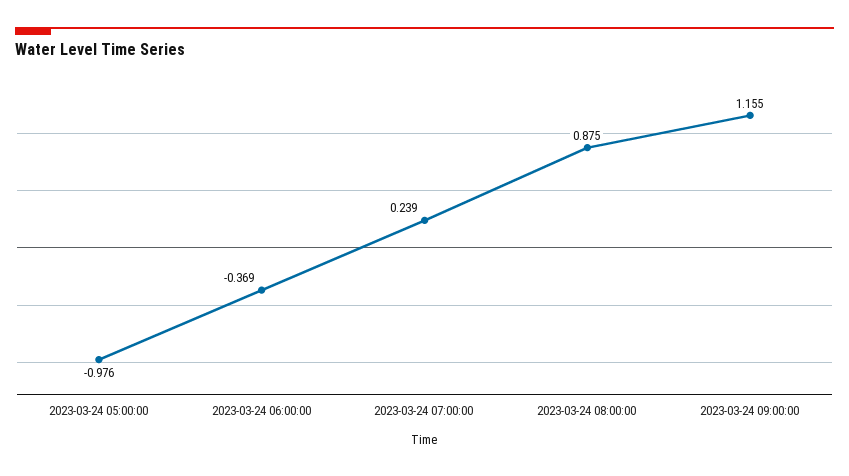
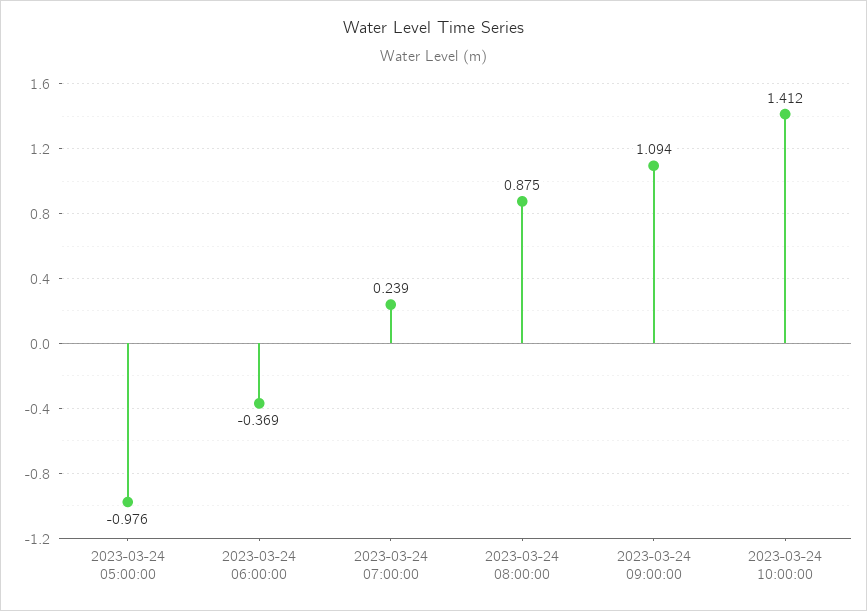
2023-03-24 09:00:00: 1.155 -> 1.094
2023-03-24 10:00:00: none -> 1.412

